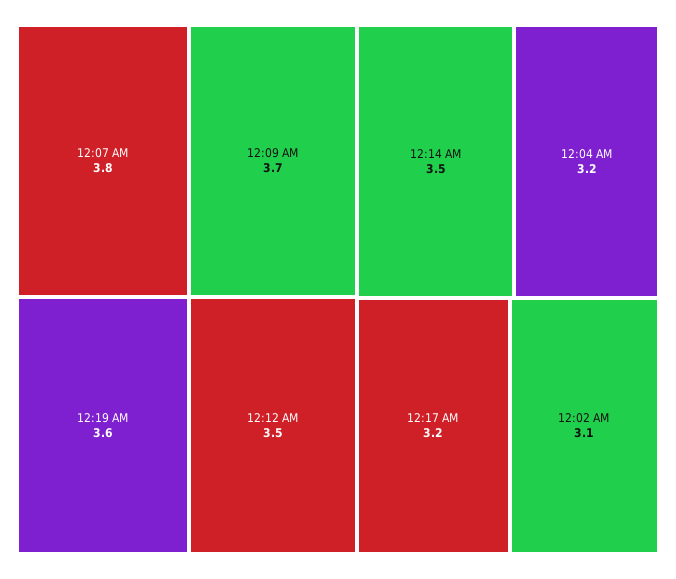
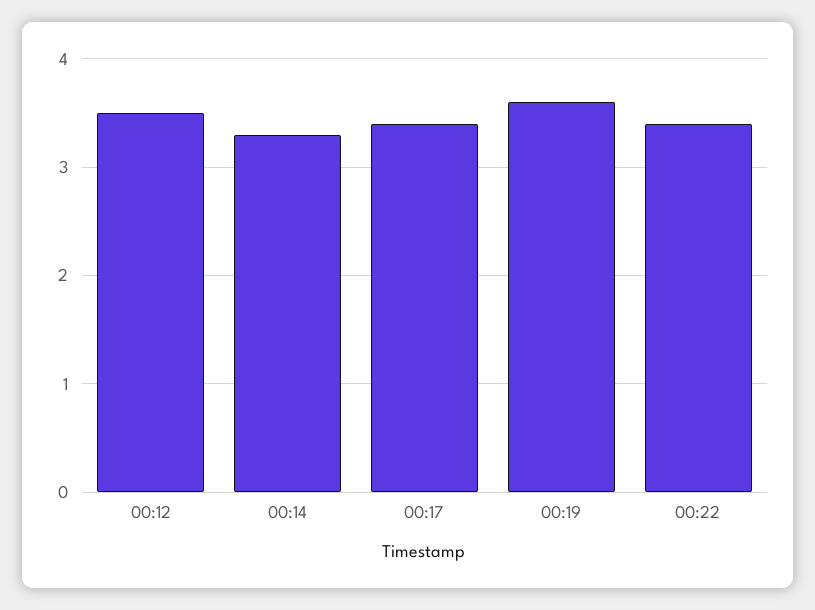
12:07 AM: 3.8 -> none
12:09 AM: 3.7 -> none
12:14 AM: 3.5 -> 3.3
12:04 AM: 3.2 -> none
12:17 AM: 3.2 -> 3.4
12:02 AM: 3.1 -> none
00:22: none -> 3.4

